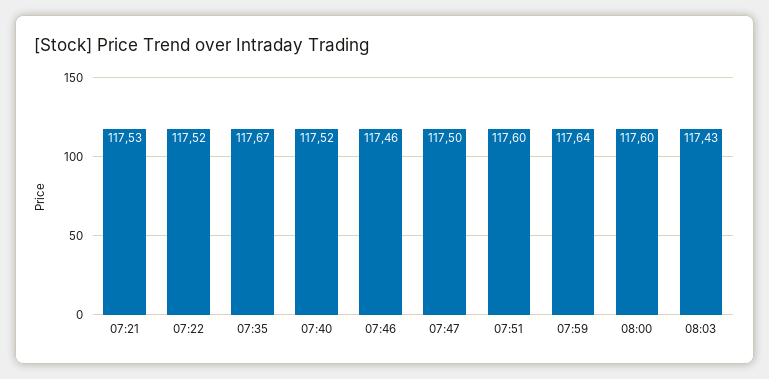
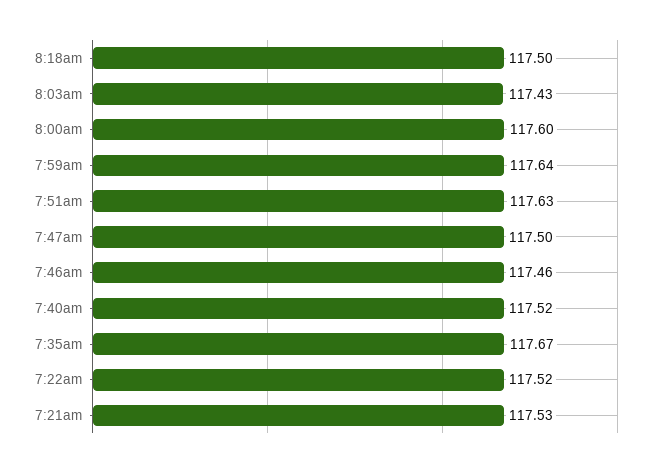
07:51: 117.6 -> 117.63
8:18am: none -> 117.5

